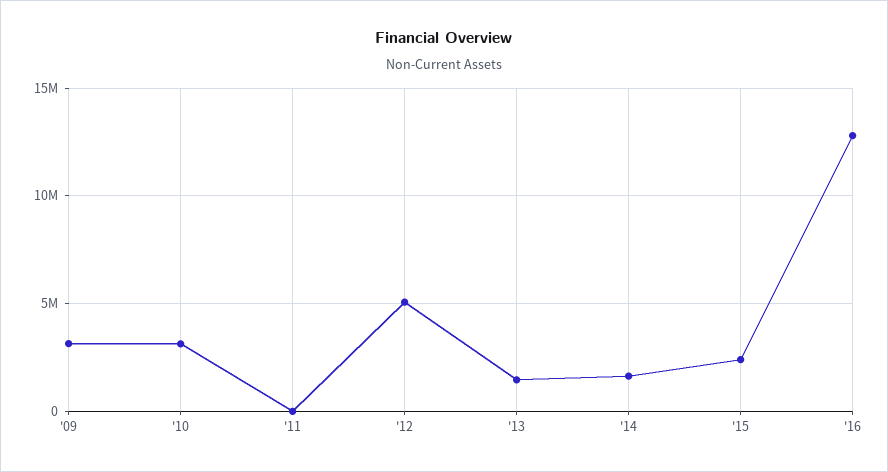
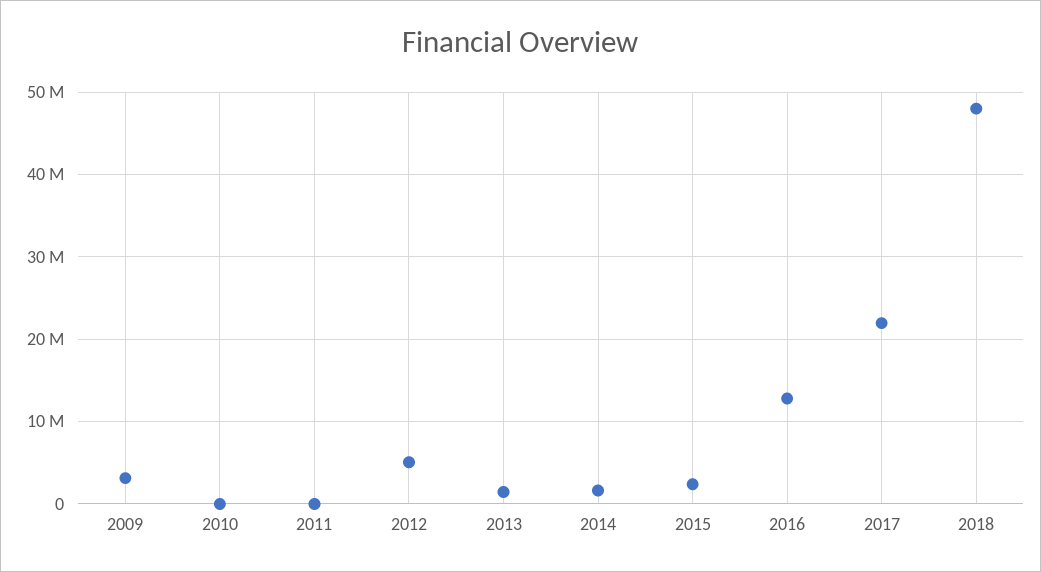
'10: 3000000 -> 0
2017: none -> 22000000
2018: none -> 48000000

